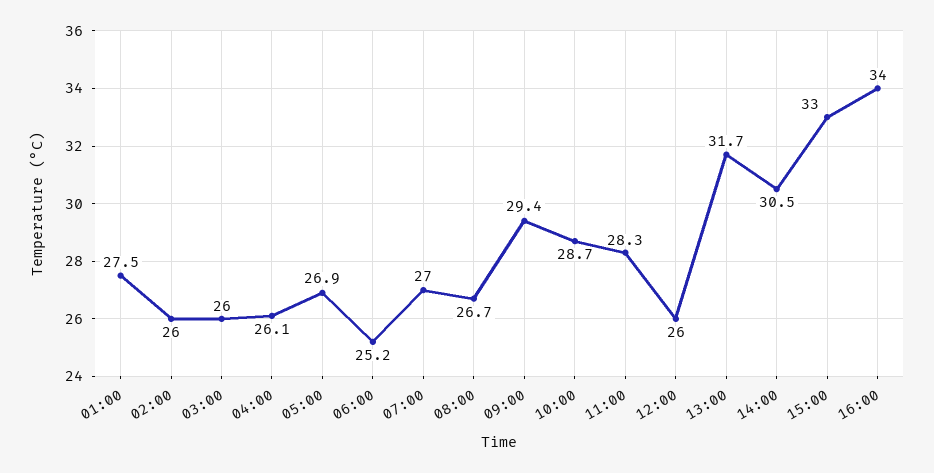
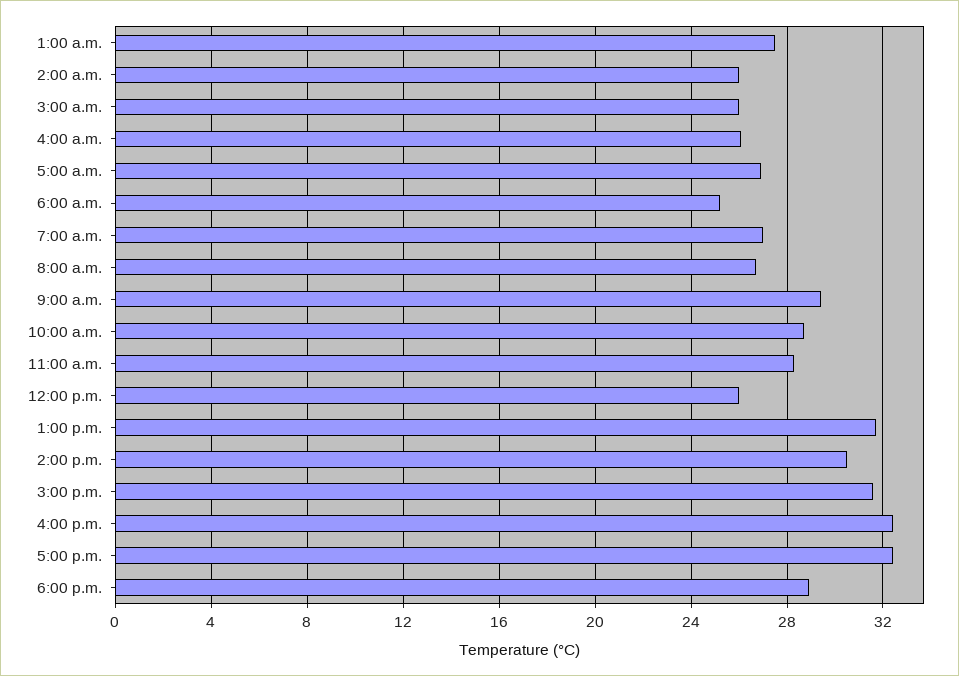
15:00: 33 -> 31.5
16:00: 34 -> 32.5
5:00 p.m.: none -> 32.5
6:00 p.m.: none -> 29

